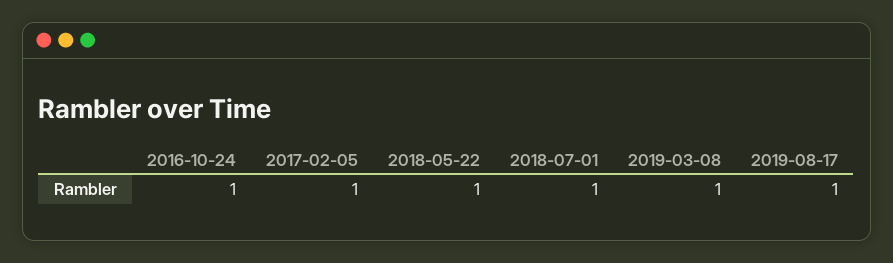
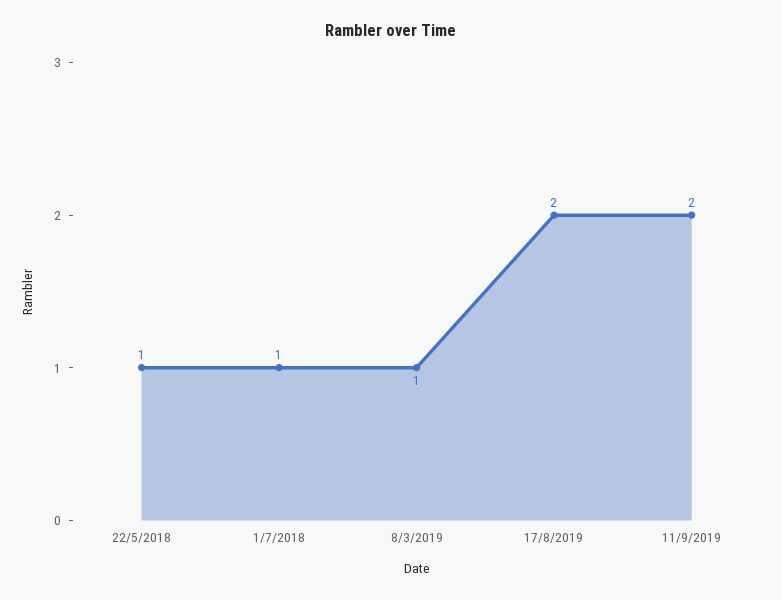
2016-10-24: 1 -> none
2017-02-05: 1 -> none
2019-08-17: 1 -> 2
11/9/2019: none -> 2

